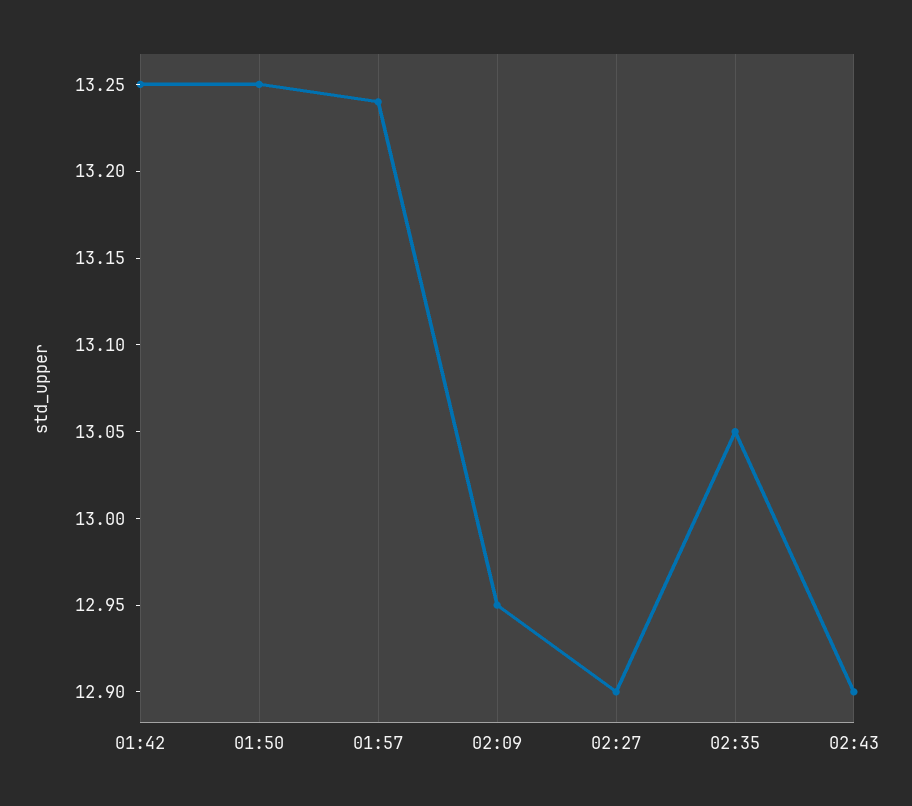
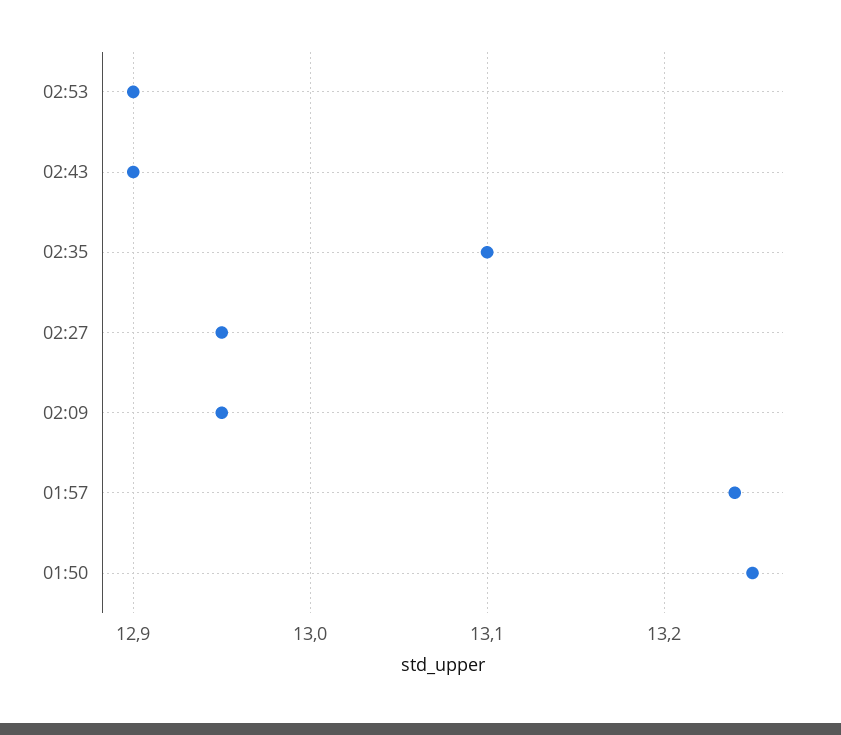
01:42: 13.25 -> none
02:27: 12.9 -> 12.95
02:35: 13.05 -> 13.1
02:53: none -> 12.9

